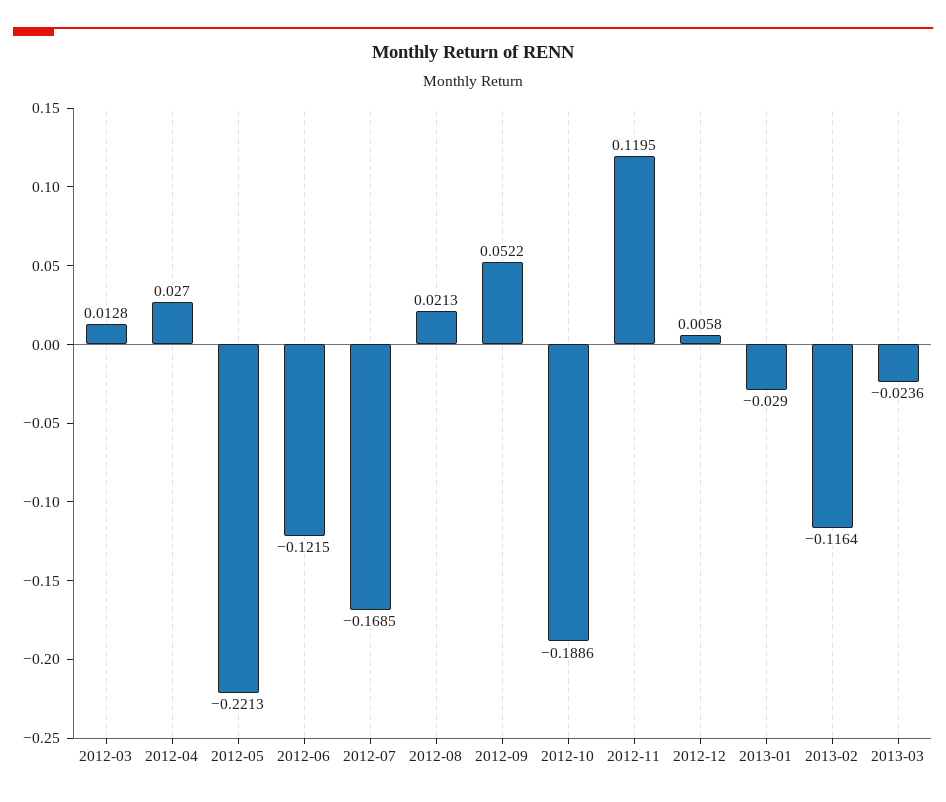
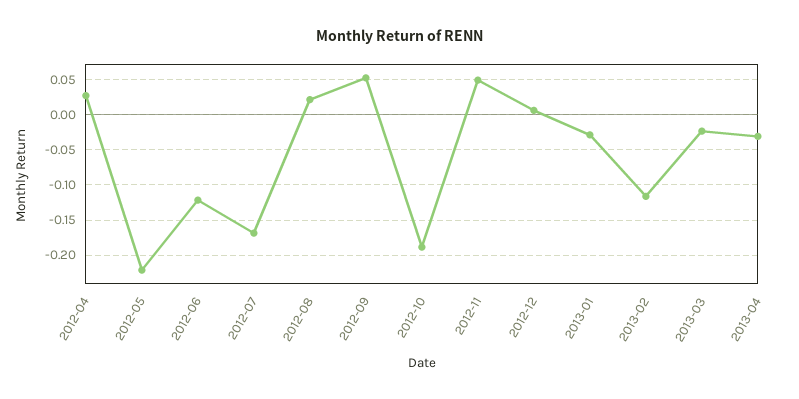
2012-03: 0.0128 -> none
2012-11: 0.1195 -> 0.05
2013-04: none -> -0.03

